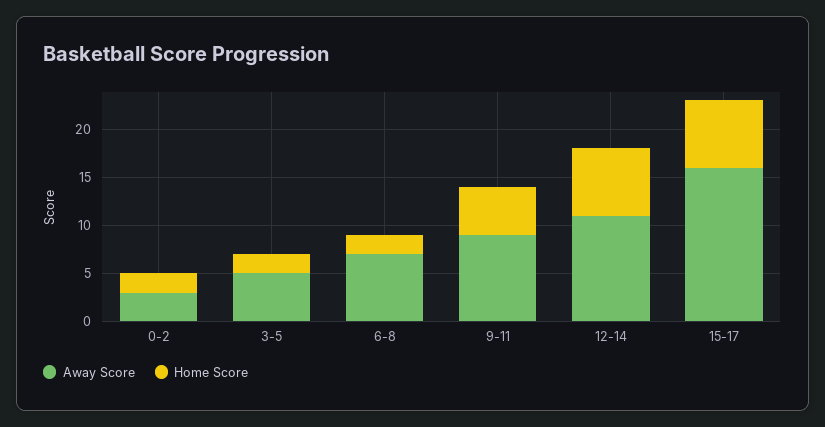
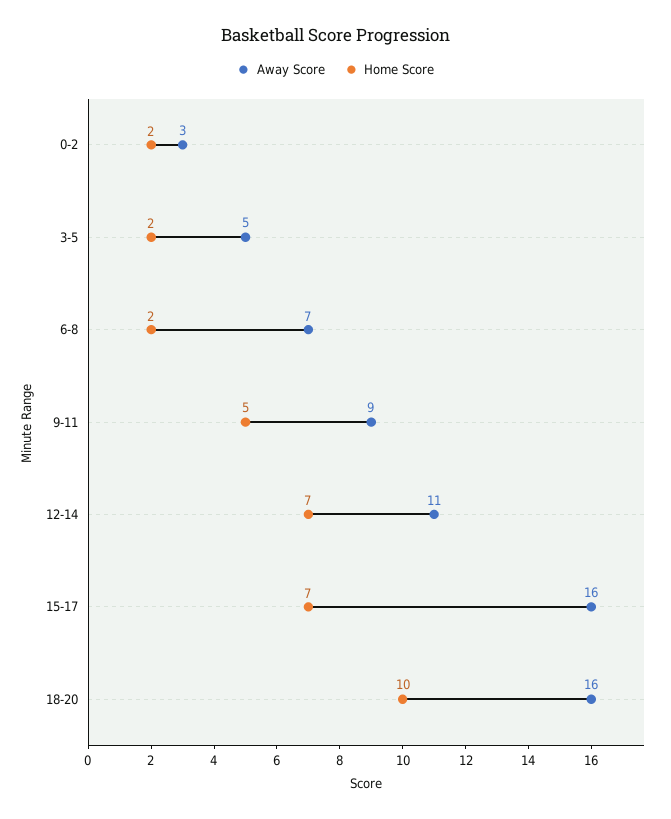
Away Score, 18-20: none -> 16
Home Score, 18-20: none -> 10

